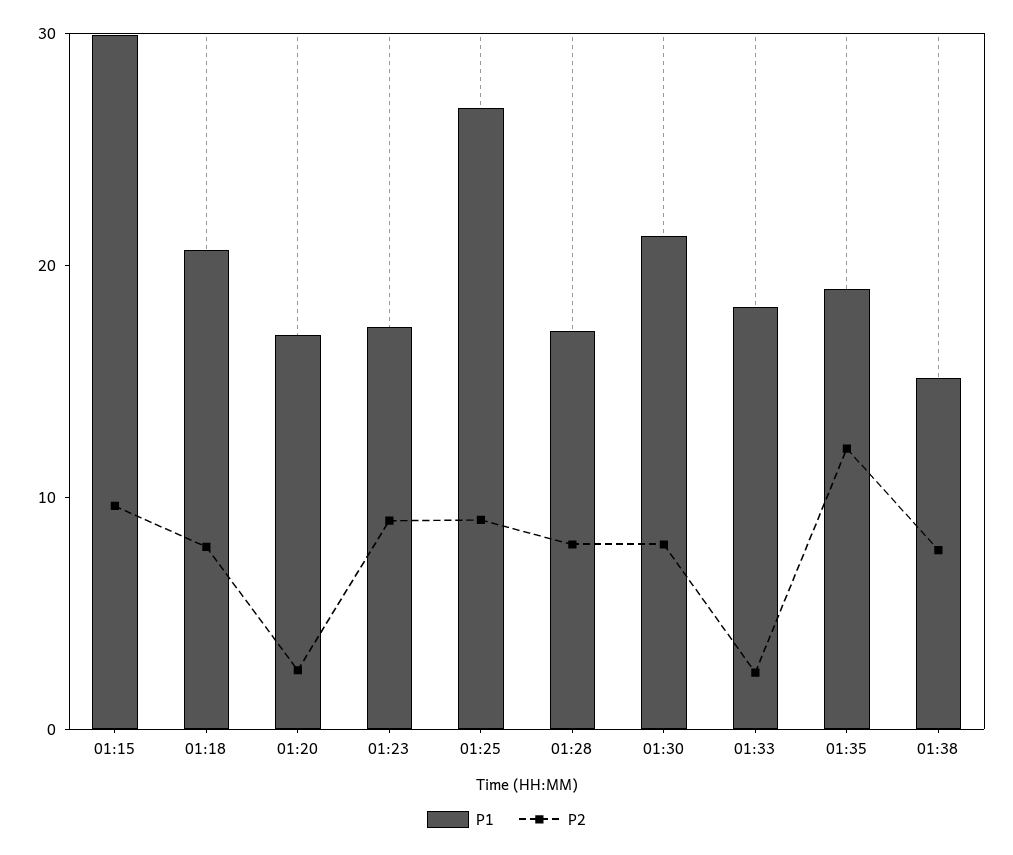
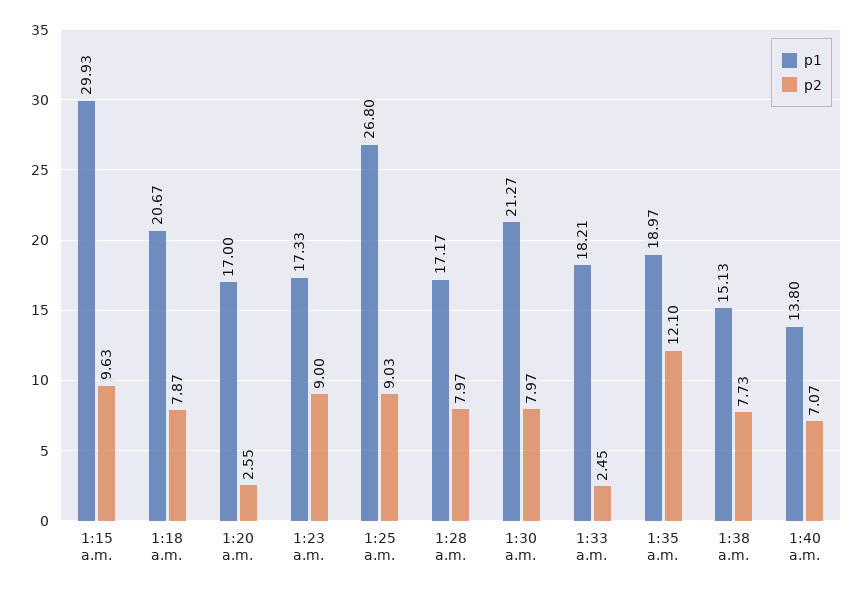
P1, 1:40 a.m.: none -> 13.8
P2, 1:40 a.m.: none -> 7.07

